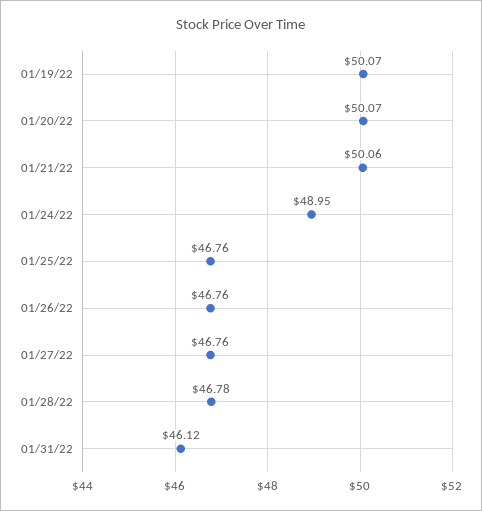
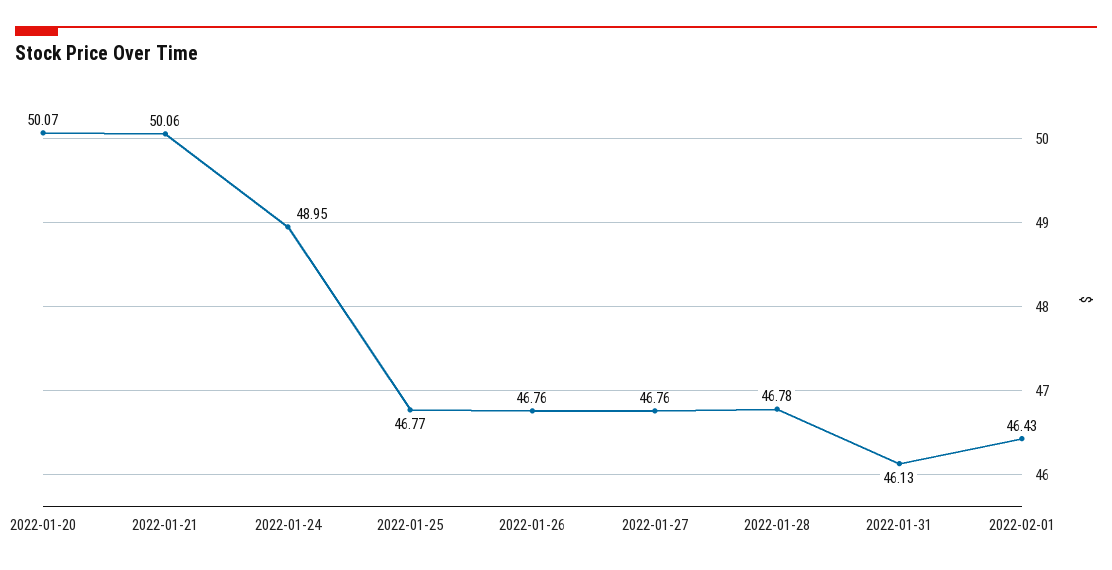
01/19/22: 50.07 -> none
01/25/22: 46.76 -> 46.77
01/31/22: 46.12 -> 46.13
2022-02-01: none -> 46.43

